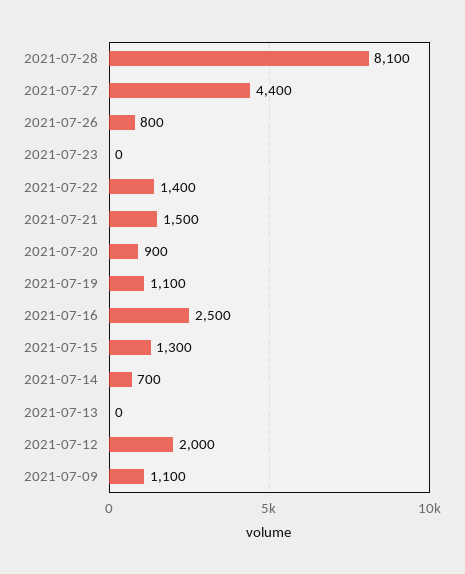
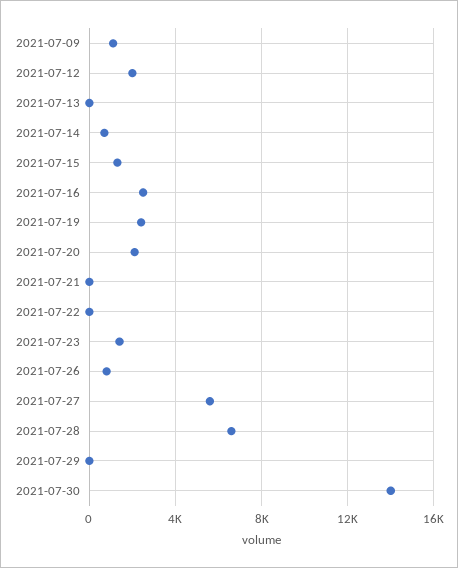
2021-07-28: 8100 -> 6500
2021-07-27: 4400 -> 5500
2021-07-23: 0 -> 1500
2021-07-22: 1400 -> 0
2021-07-21: 1500 -> 0
2021-07-20: 900 -> 2000
2021-07-19: 1100 -> 2500
2021-07-29: none -> 0
2021-07-30: none -> 14000

